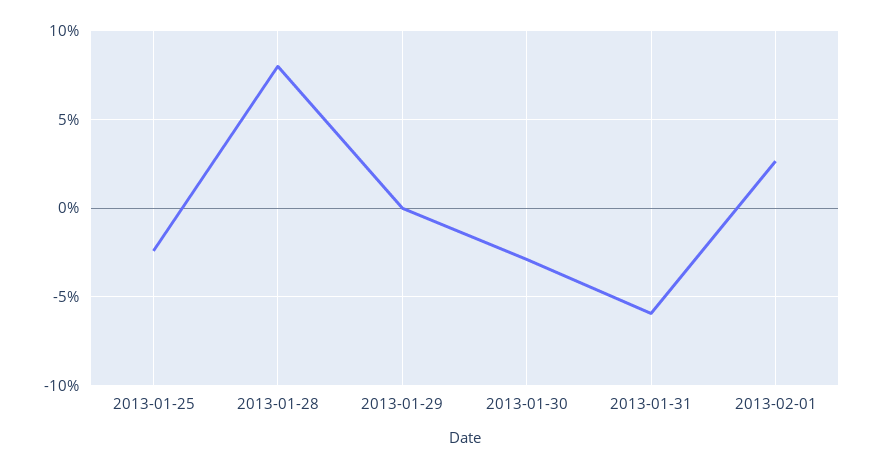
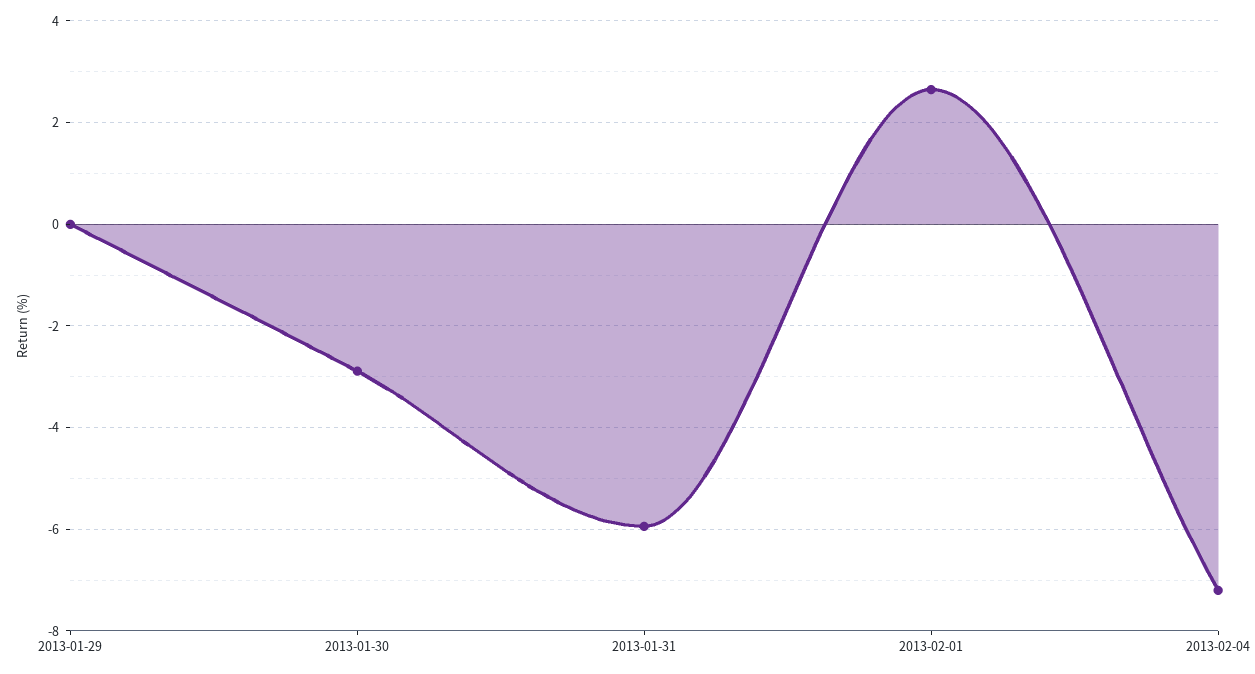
2013-01-25: -2.5 -> none
2013-01-28: 8 -> none
2013-02-04: none -> -7.2

